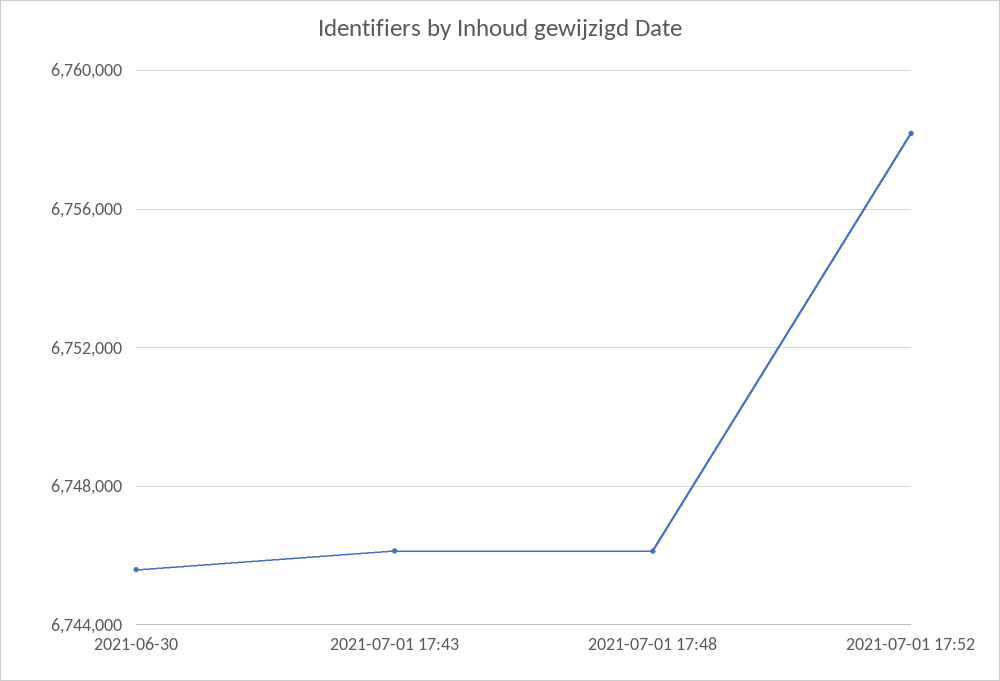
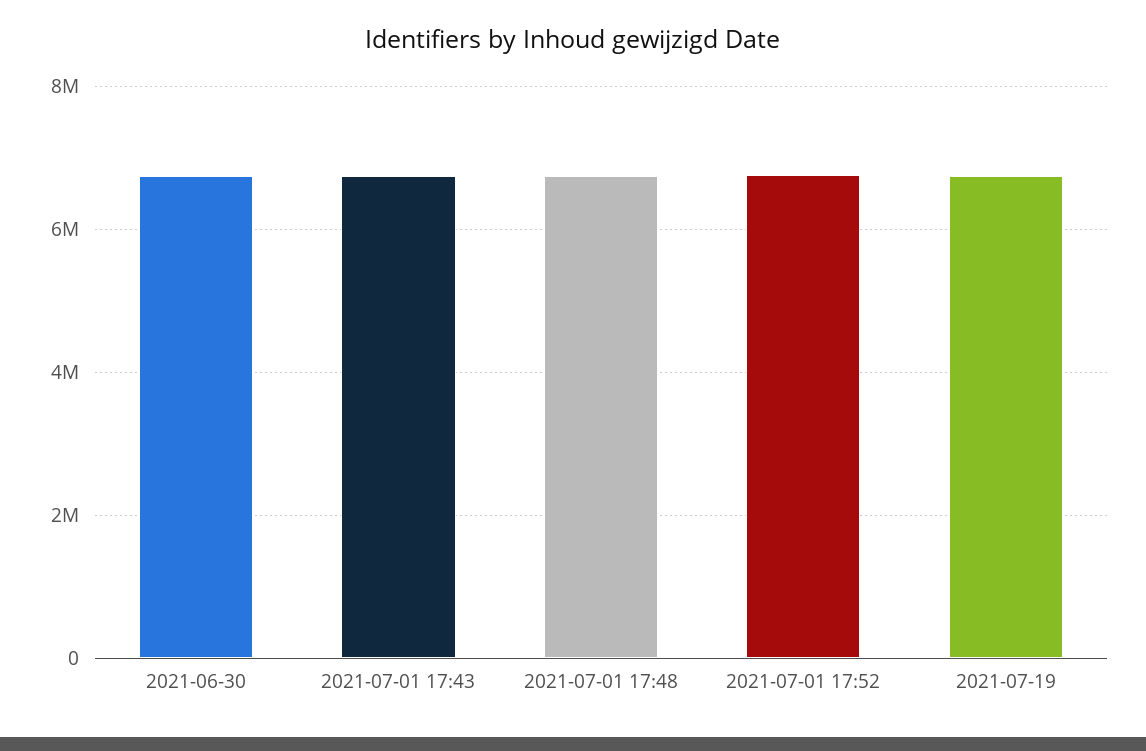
2021-07-19: none -> 6800000

